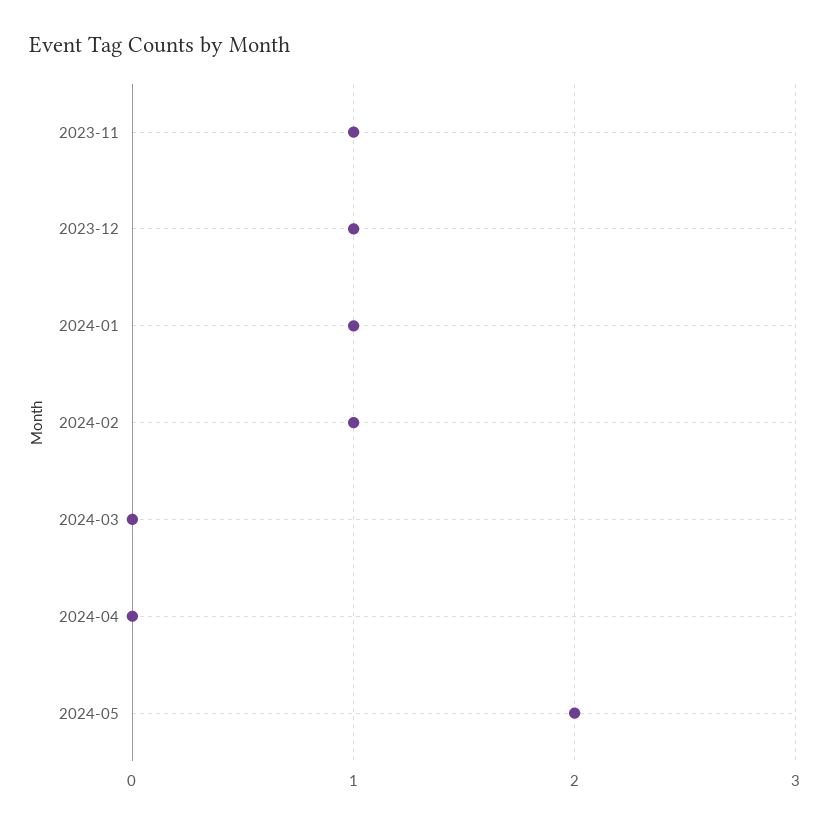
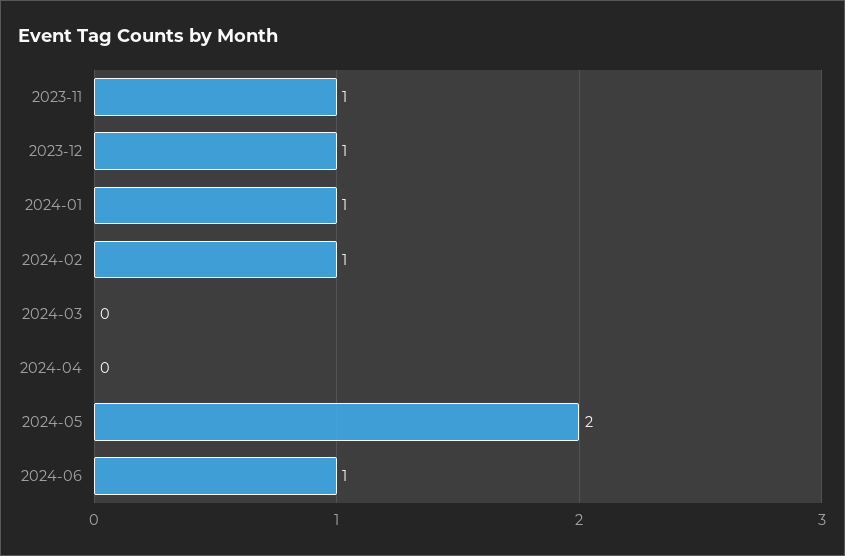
2024-06: none -> 1

